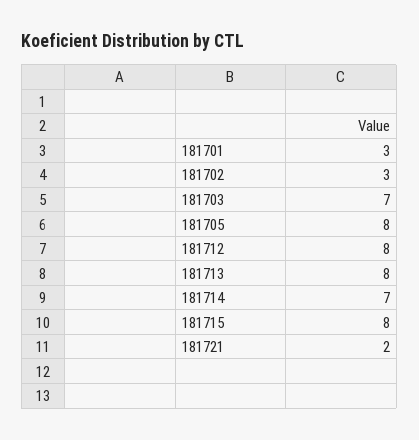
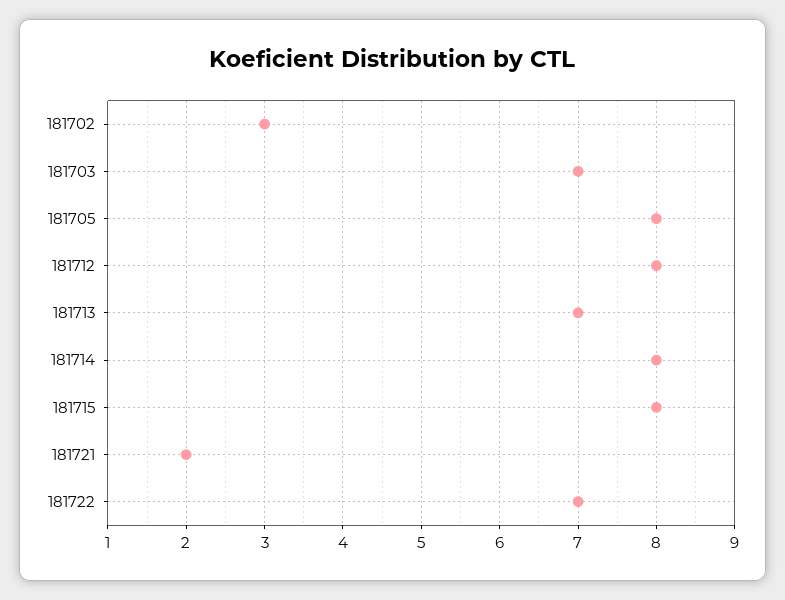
181701: 3 -> none
181713: 8 -> 7
181714: 7 -> 8
181722: none -> 7

